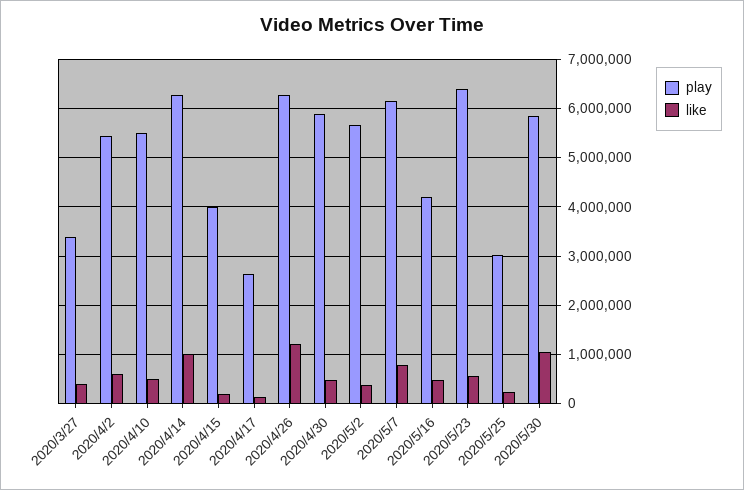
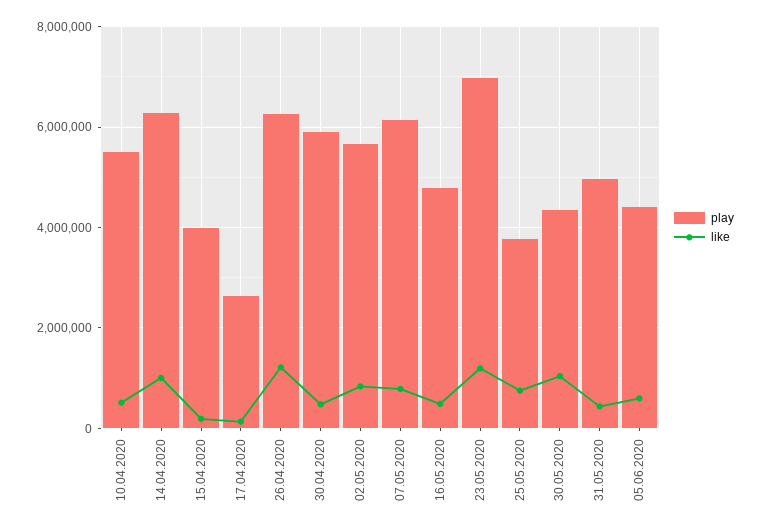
play, 2020/3/27: 3400000 -> none
like, 2020/3/27: 400000 -> none
play, 2020/4/2: 5400000 -> none
like, 2020/4/2: 600000 -> none
like, 2020/5/2: 400000 -> 800000
play, 2020/5/16: 4200000 -> 4800000
play, 2020/5/23: 6400000 -> 7000000
like, 2020/5/23: 600000 -> 1200000
play, 2020/5/25: 3000000 -> 3800000
like, 2020/5/25: 200000 -> 800000
play, 2020/5/30: 5800000 -> 4400000
play, 31.05.2020: none -> 5000000
like, 31.05.2020: none -> 400000
play, 05.06.2020: none -> 4400000
like, 05.06.2020: none -> 600000

